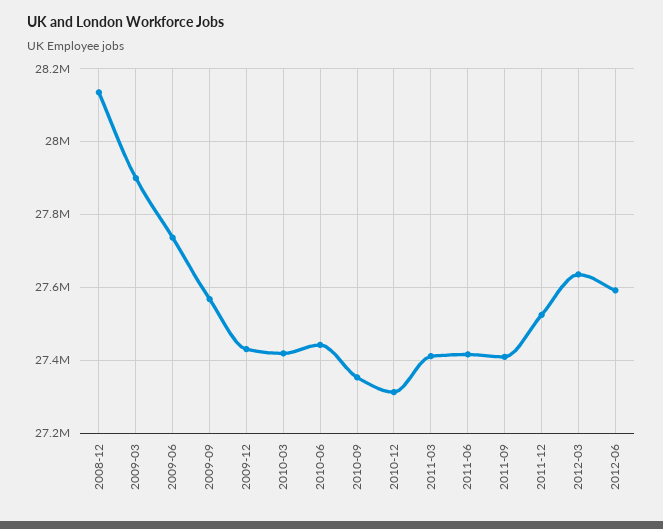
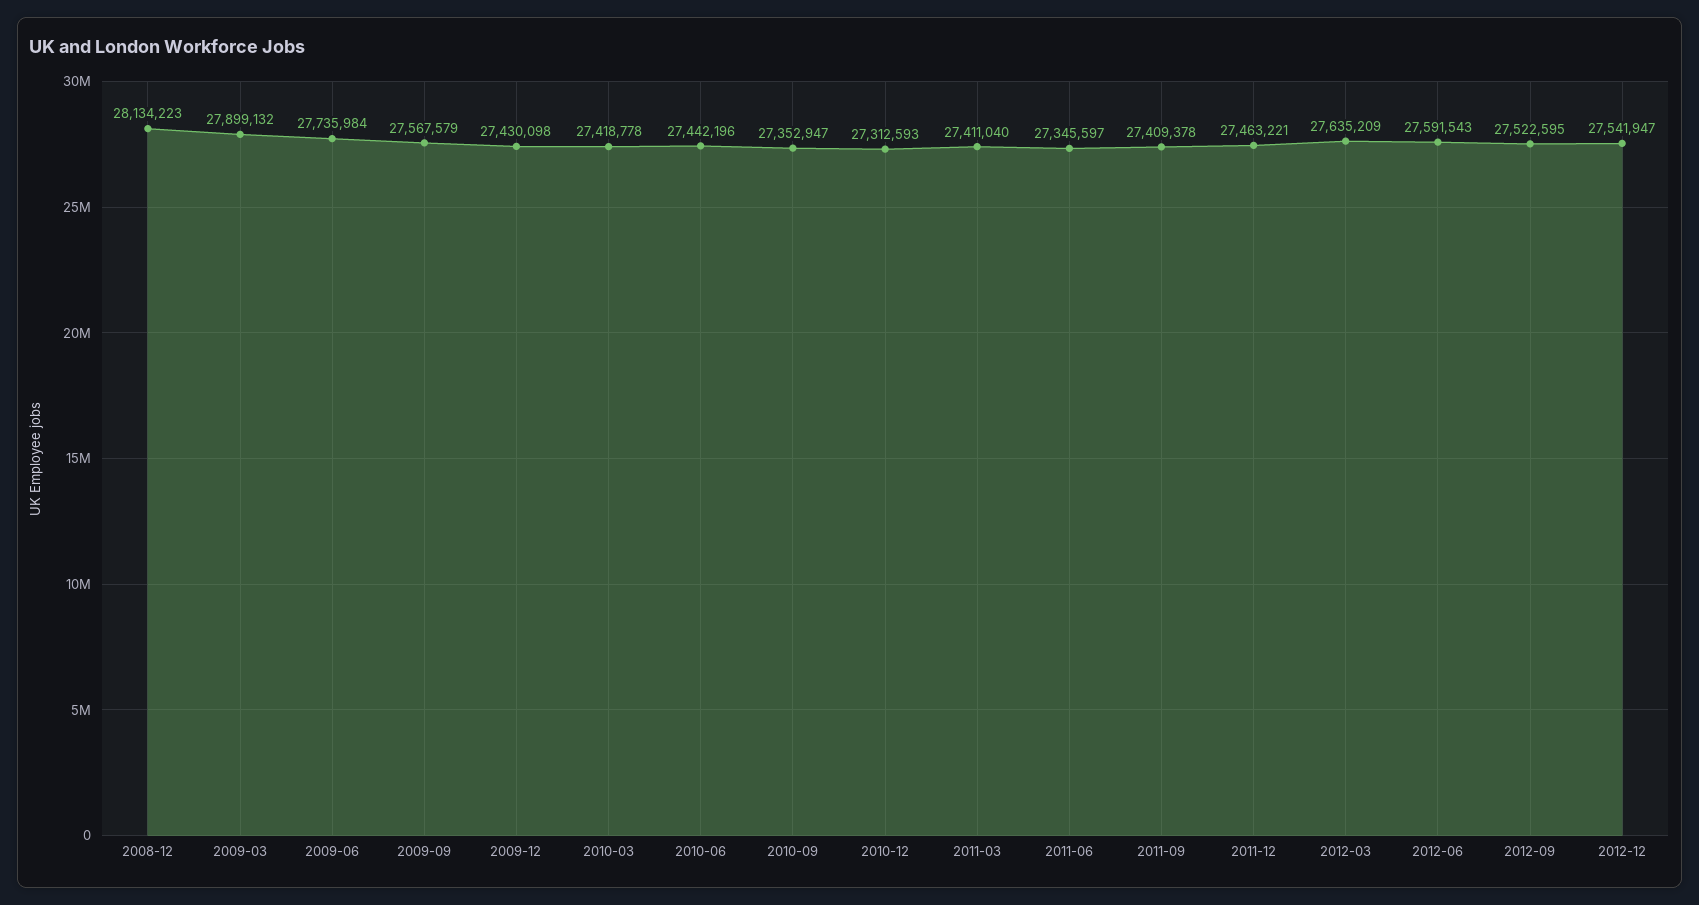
2011-06: 27420000 -> 27345597
2011-12: 27520000 -> 27463221
2012-09: none -> 27522595
2012-12: none -> 27541947

